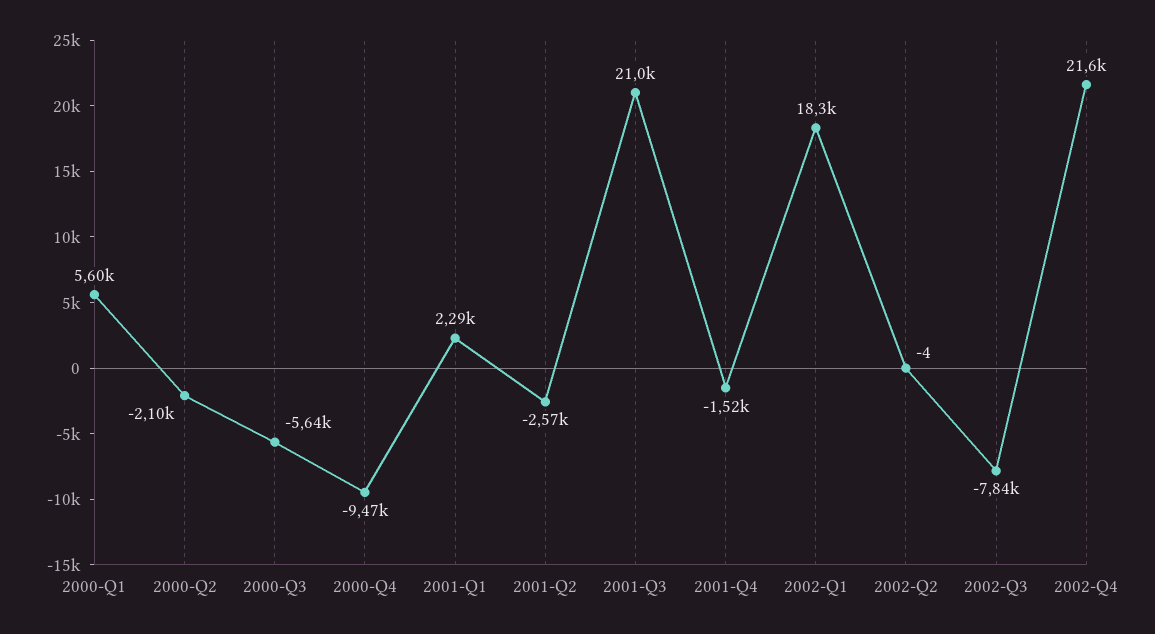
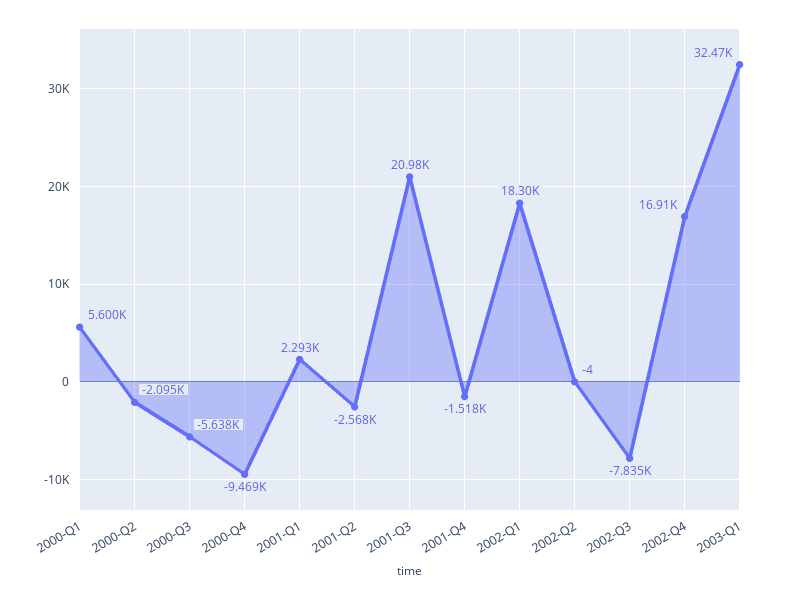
2002-Q4: 21600 -> 16910
2003-Q1: none -> 32470

